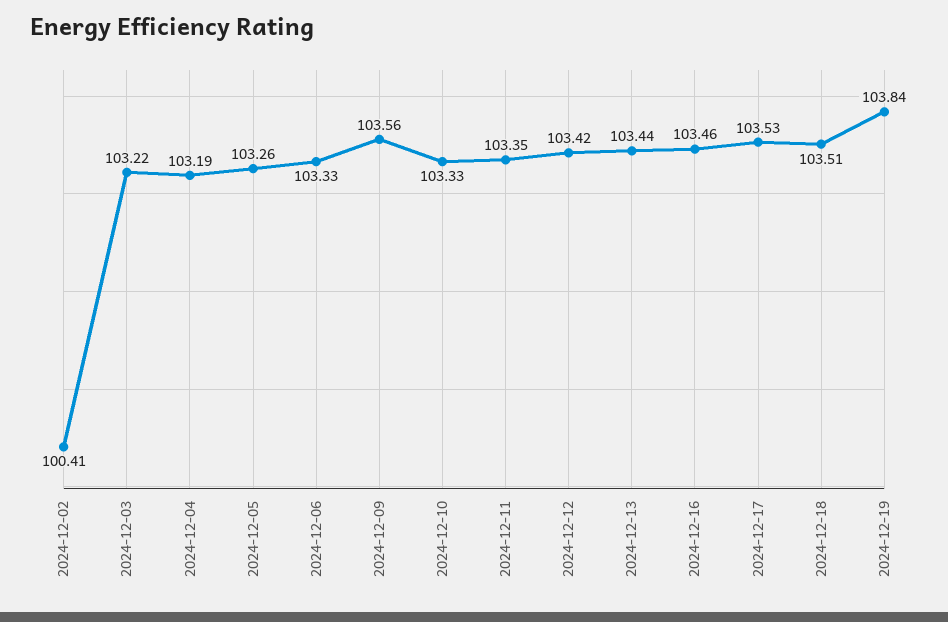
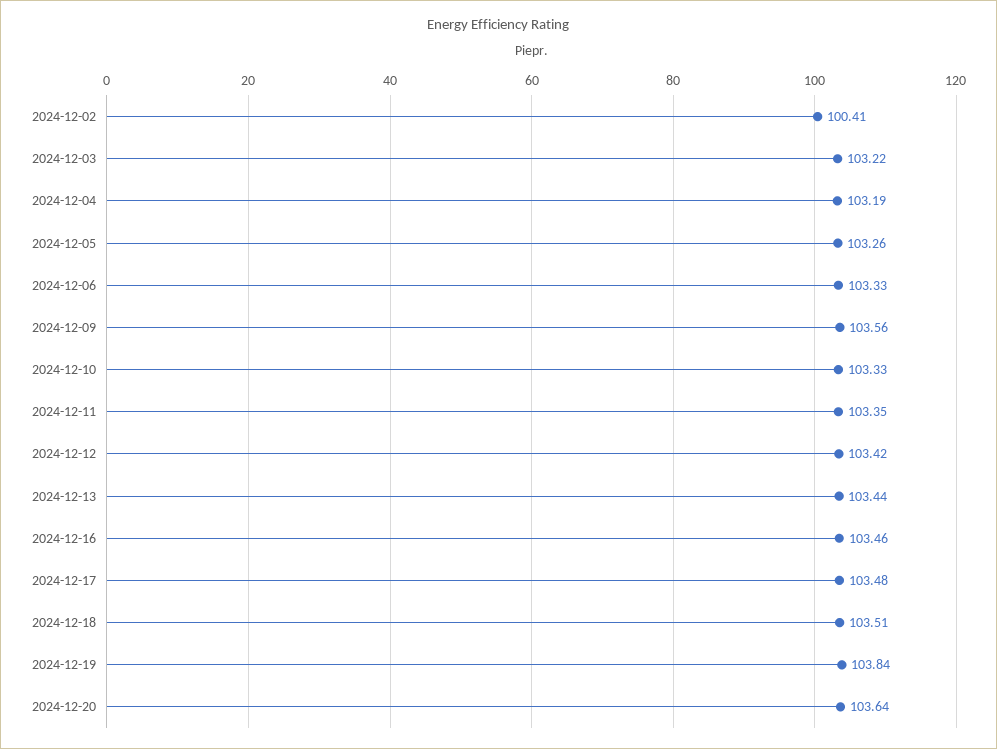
2024-12-17: 103.53 -> 103.48
2024-12-20: none -> 103.64

